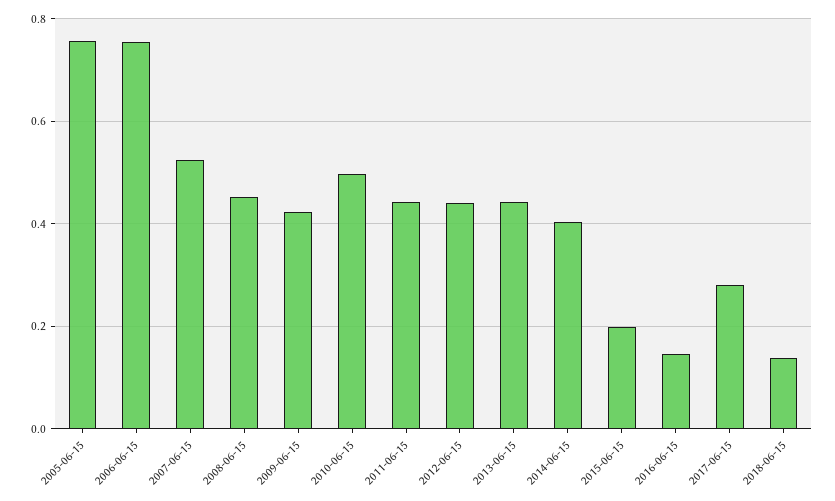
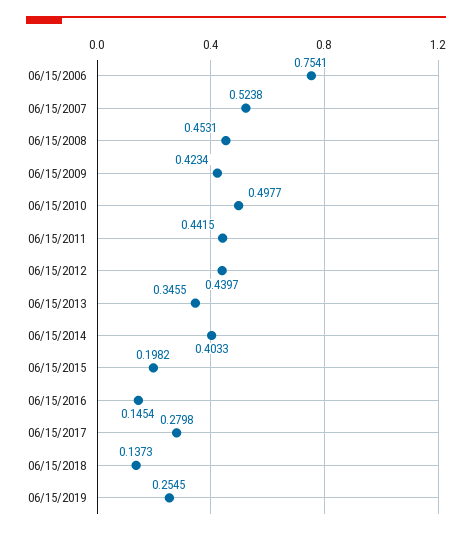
2005-06-15: 0.76 -> none
2013-06-15: 0.44 -> 0.3455
06/15/2019: none -> 0.2545

